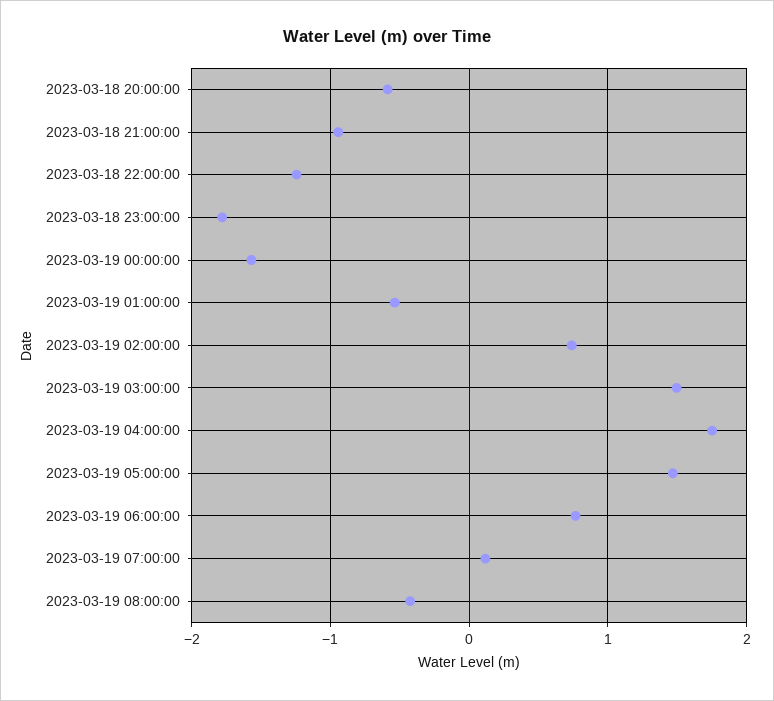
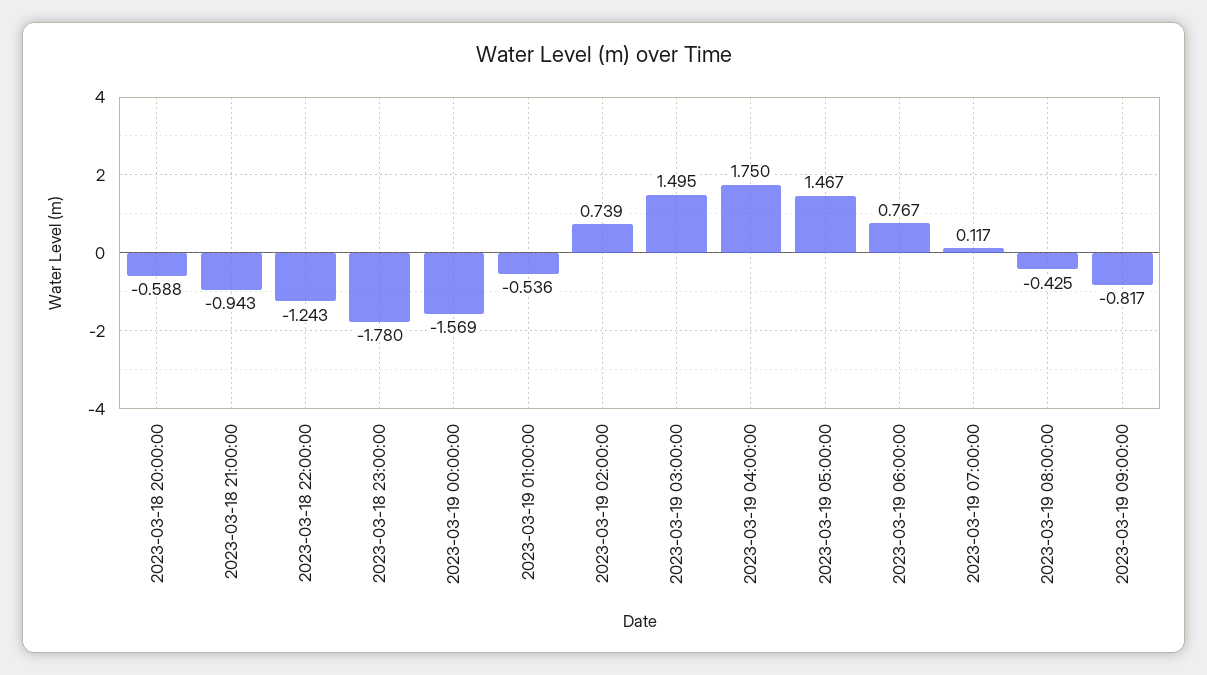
2023-03-19 09:00:00: none -> -0.817

